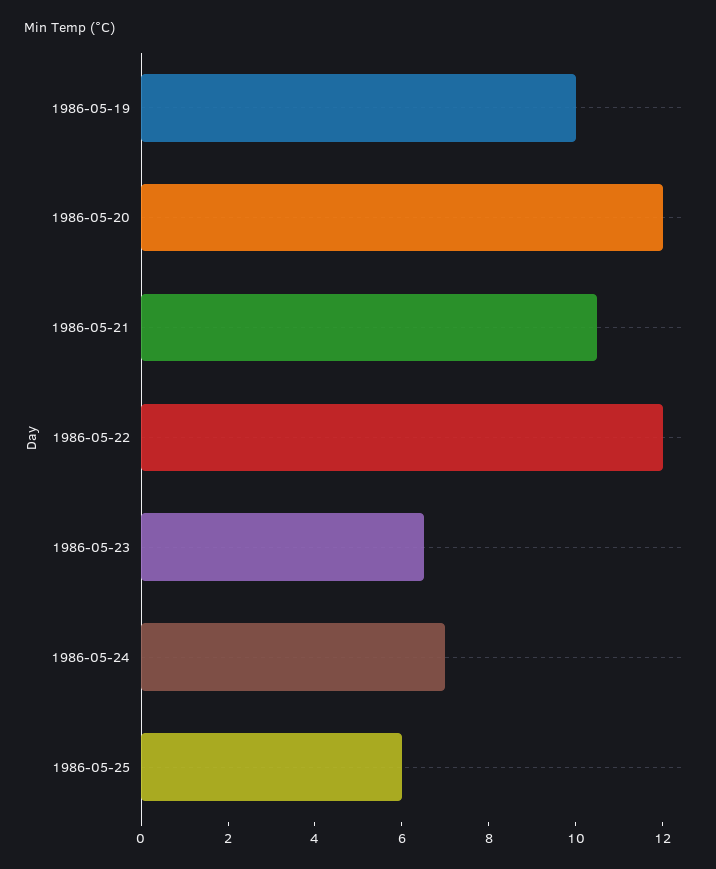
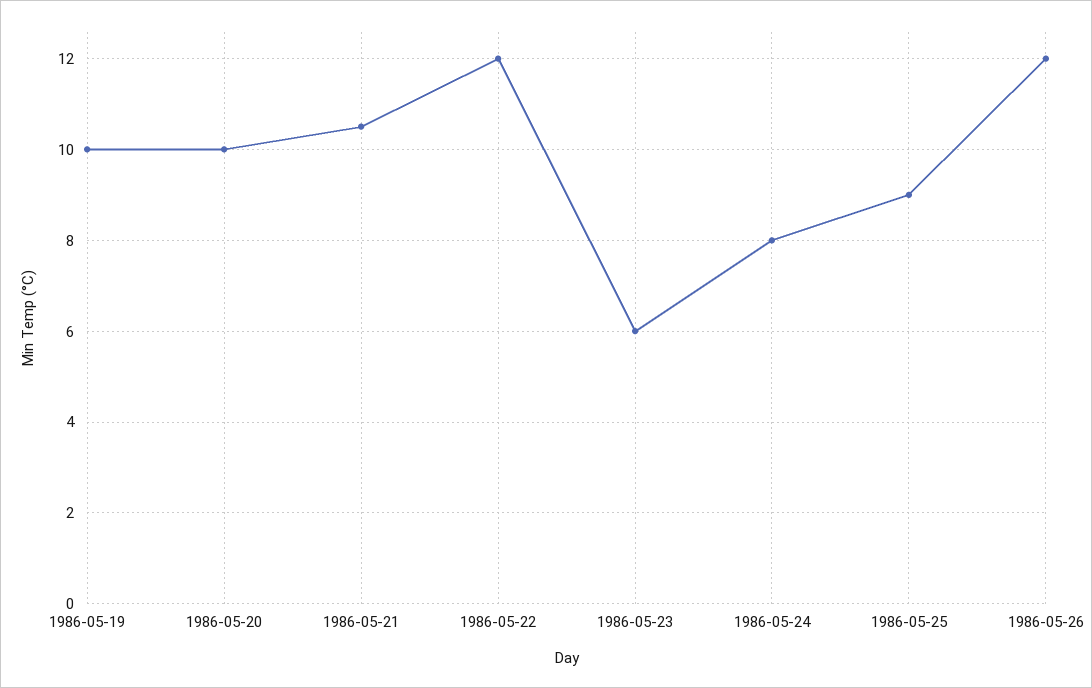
1986-05-20: 12 -> 10
1986-05-23: 6.5 -> 6
1986-05-24: 7 -> 8
1986-05-25: 6 -> 9
1986-05-26: none -> 12

